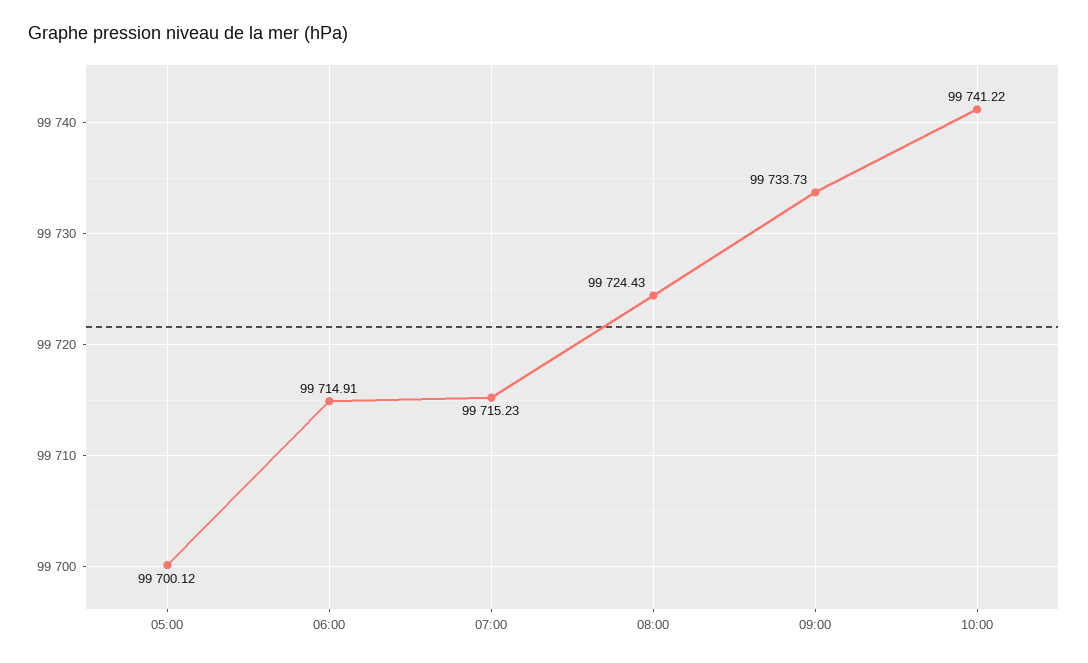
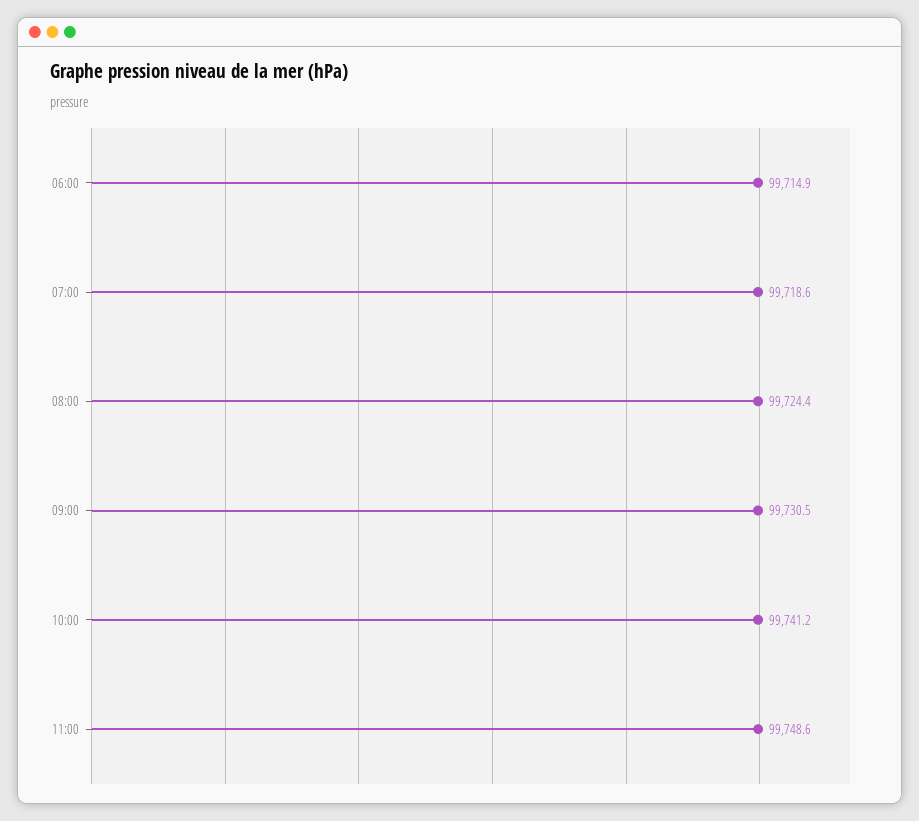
05:00: 99700.12 -> none
07:00: 99715.23 -> 99718.6
09:00: 99733.73 -> 99730.5
11:00: none -> 99748.6

